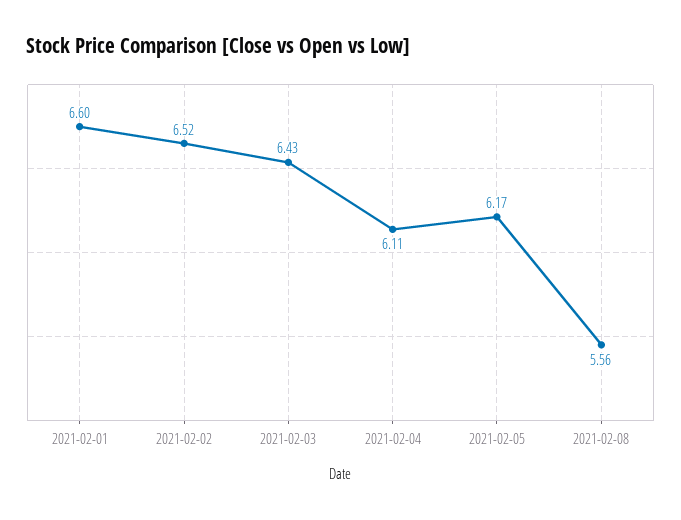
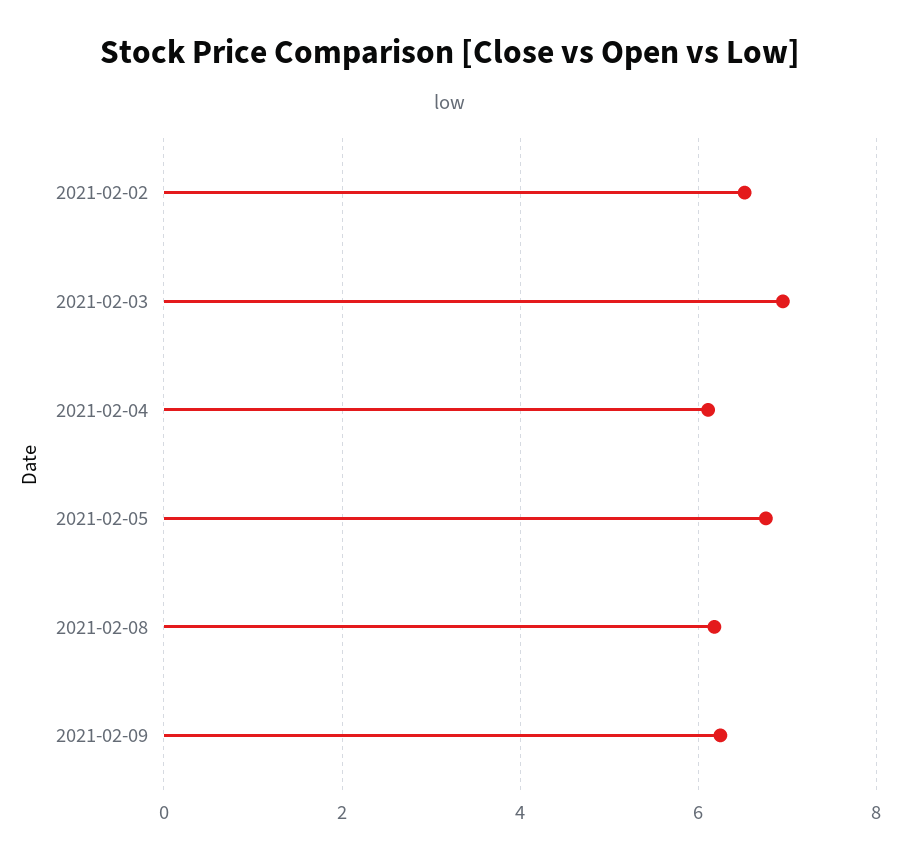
2021-02-01: 6.6 -> none
2021-02-03: 6.43 -> 7
2021-02-05: 6.17 -> 6.8
2021-02-08: 5.56 -> 6.2
2021-02-09: none -> 6.2

